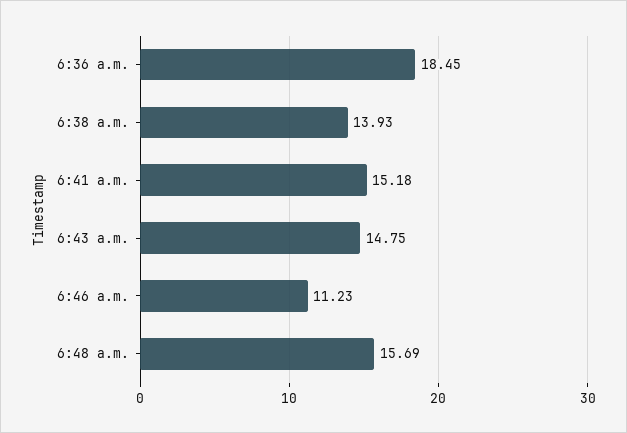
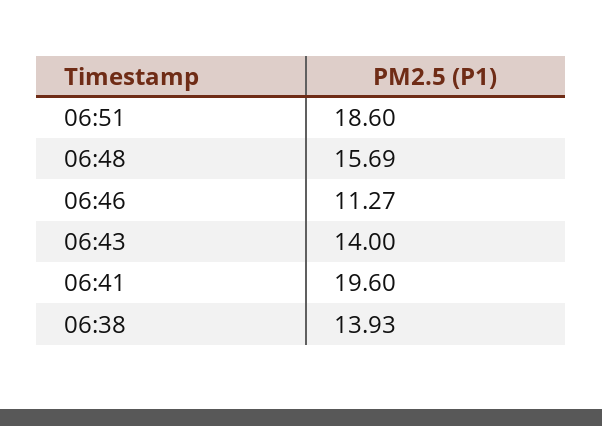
6:36 a.m.: 18.45 -> none
6:41 a.m.: 15.18 -> 19.6
6:43 a.m.: 14.75 -> 14
6:46 a.m.: 11.23 -> 11.27
06:51: none -> 18.6

